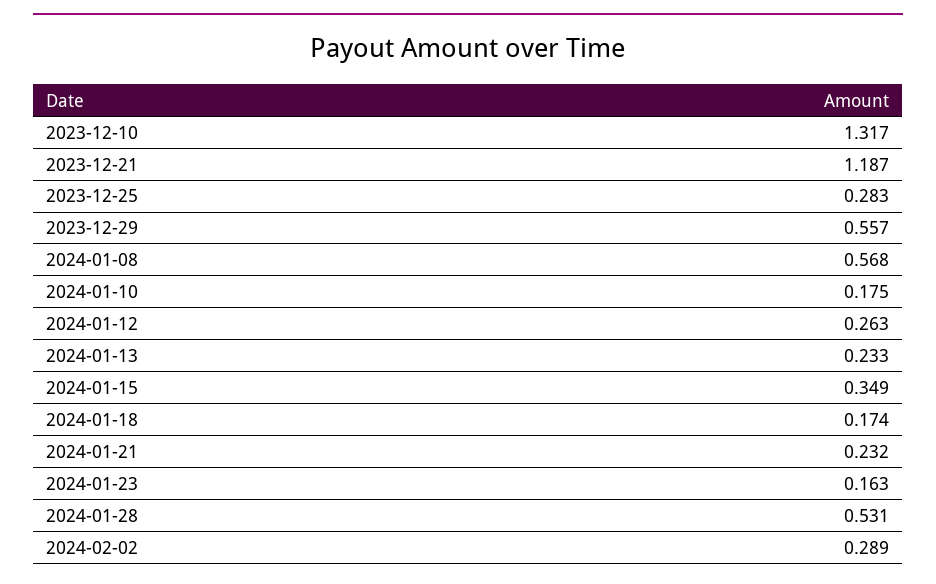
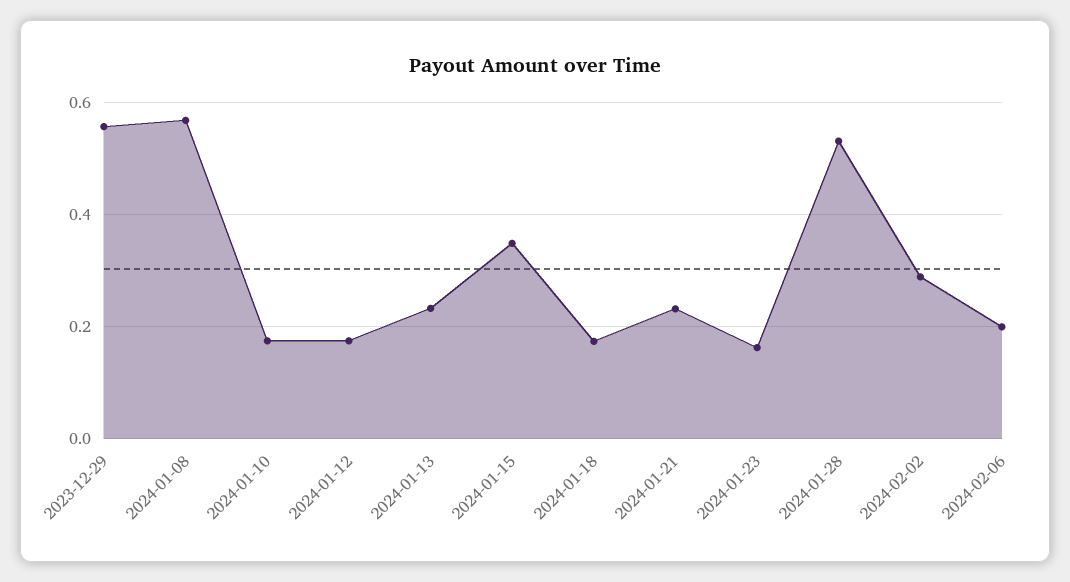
2023-12-10: 1.317 -> none
2023-12-21: 1.187 -> none
2023-12-25: 0.283 -> none
2024-01-12: 0.263 -> 0.18
2024-02-06: none -> 0.2

